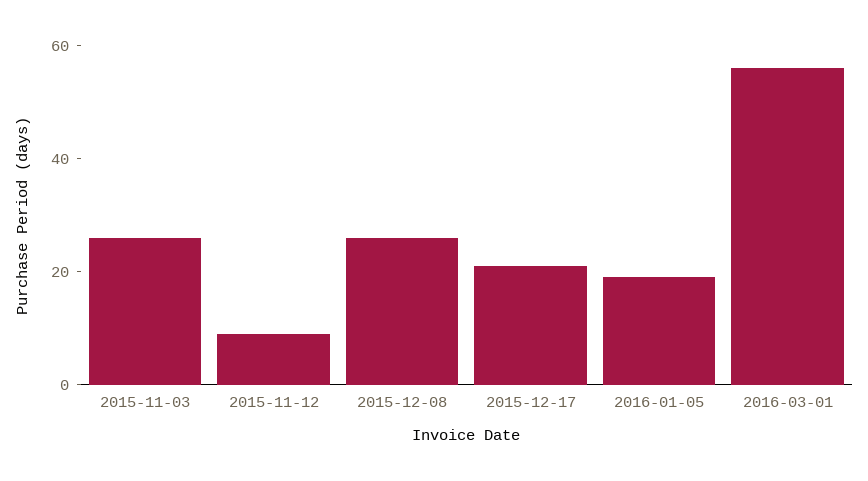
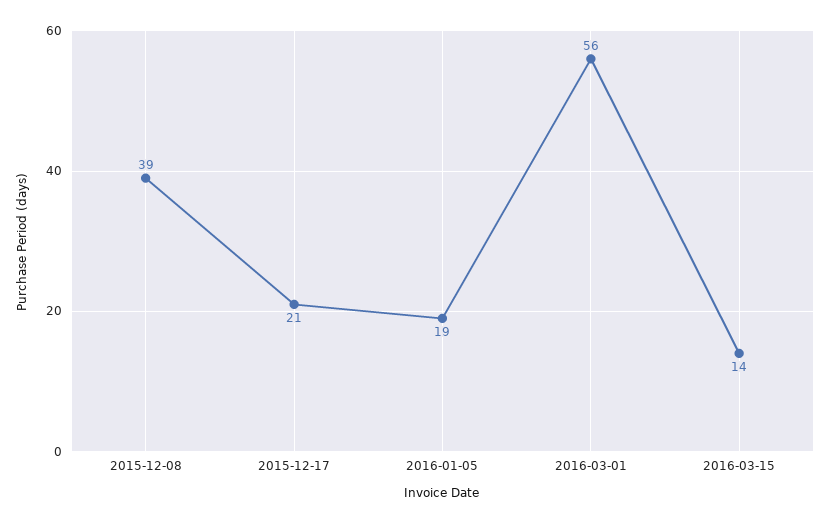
2015-11-03: 25 -> none
2015-11-12: 10 -> none
2015-12-08: 25 -> 39
2016-03-15: none -> 14

